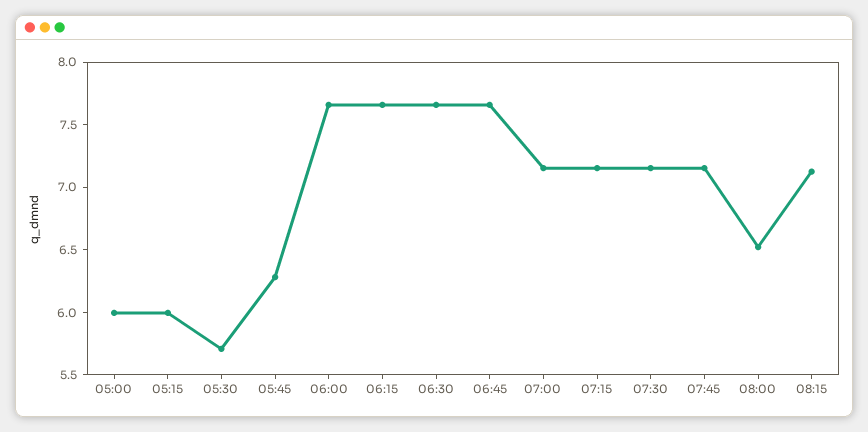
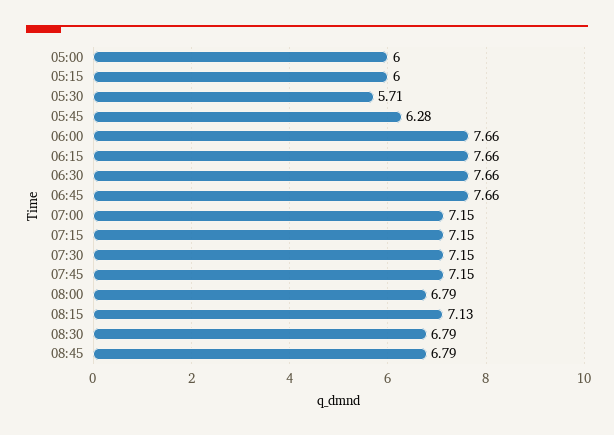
08:00: 6.5 -> 6.79
08:30: none -> 6.79
08:45: none -> 6.79

